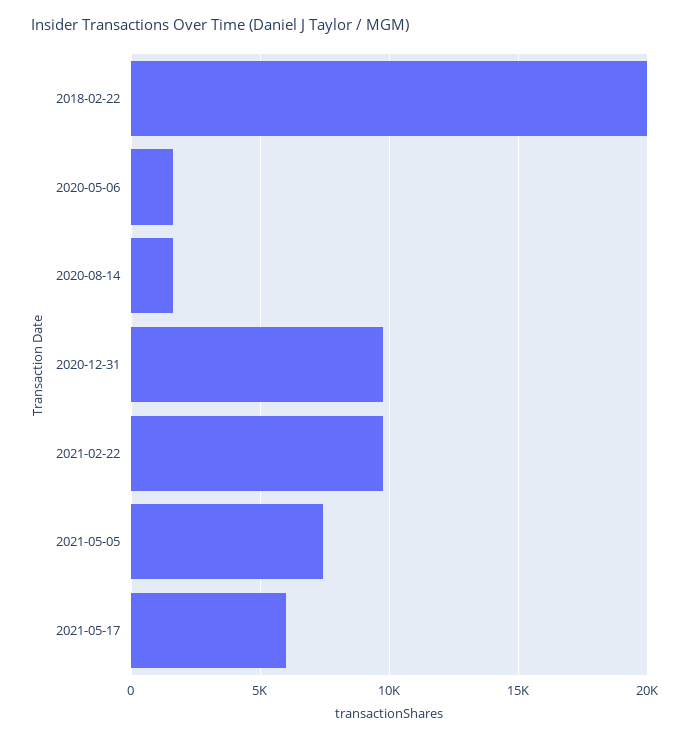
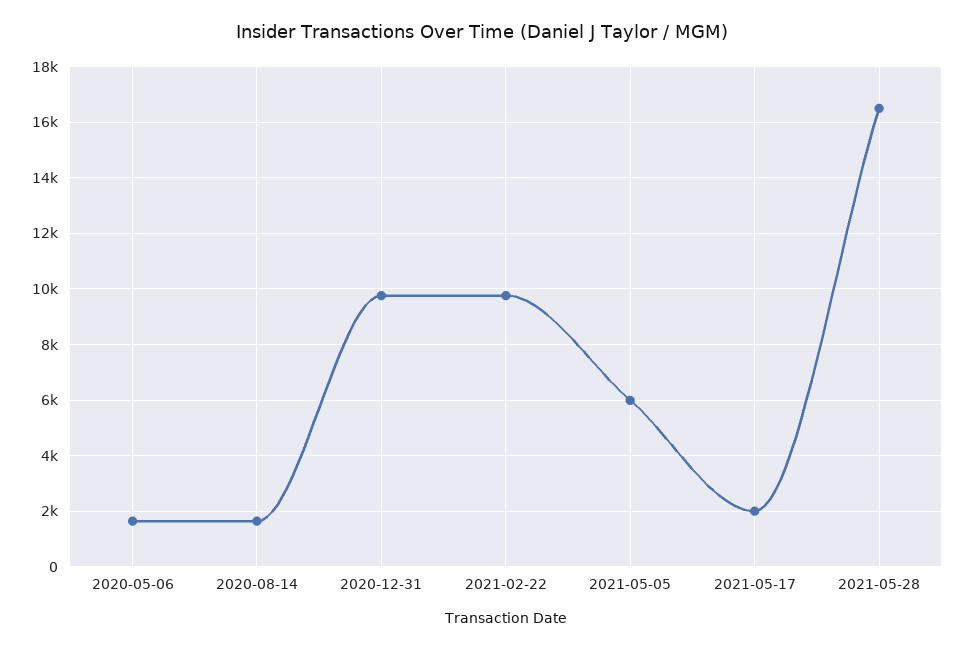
2018-02-22: 20000 -> none
2021-05-05: 7500 -> 6000
2021-05-17: 6000 -> 2000
2021-05-28: none -> 16500

